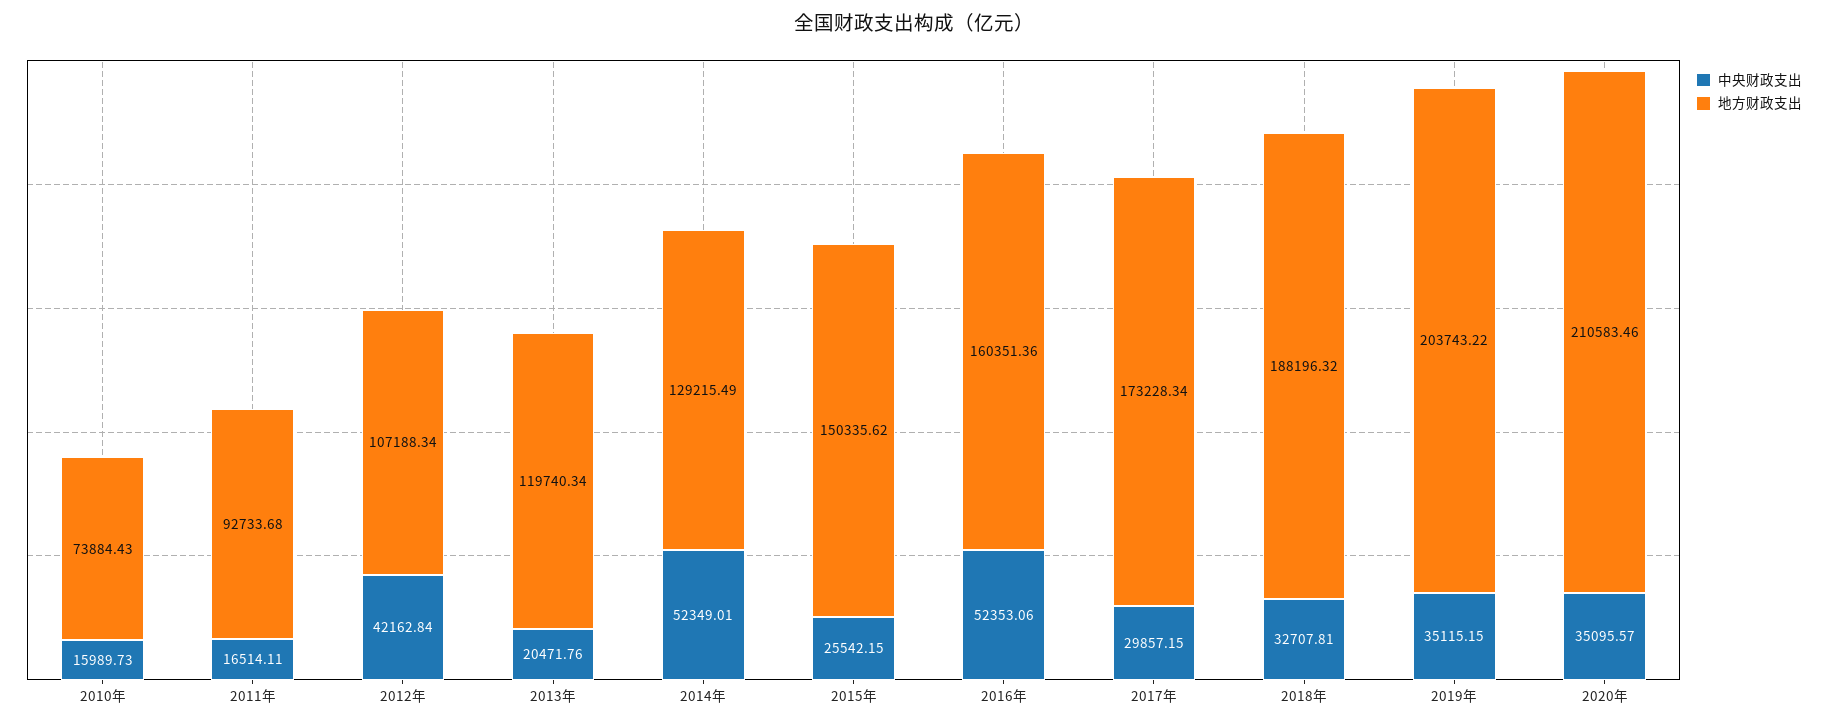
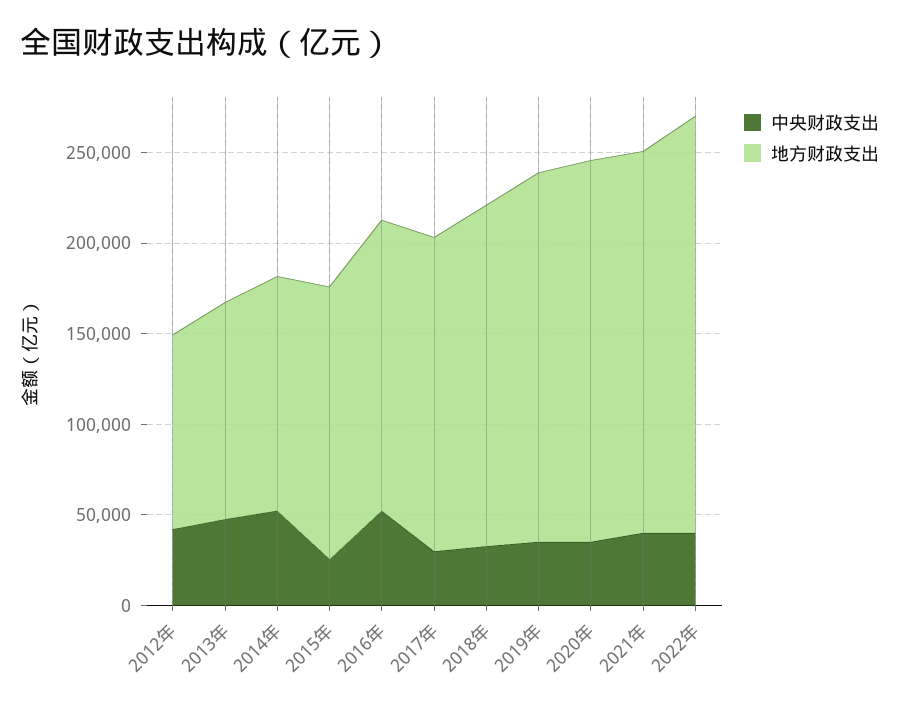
中央财政支出, 2010年: 15989.73 -> none
地方财政支出, 2010年: 73884.43 -> none
中央财政支出, 2011年: 16514.11 -> none
地方财政支出, 2011年: 92733.68 -> none
中央财政支出, 2013年: 20471.76 -> 50000
中央财政支出, 2021年: none -> 40000
地方财政支出, 2021年: none -> 210000
中央财政支出, 2022年: none -> 40000
地方财政支出, 2022年: none -> 230000

